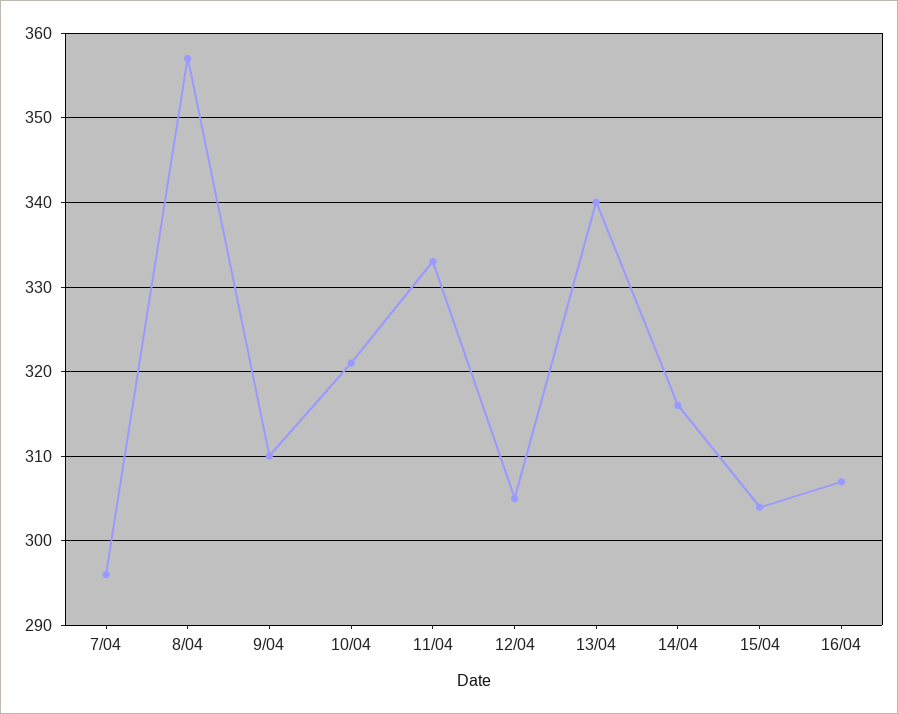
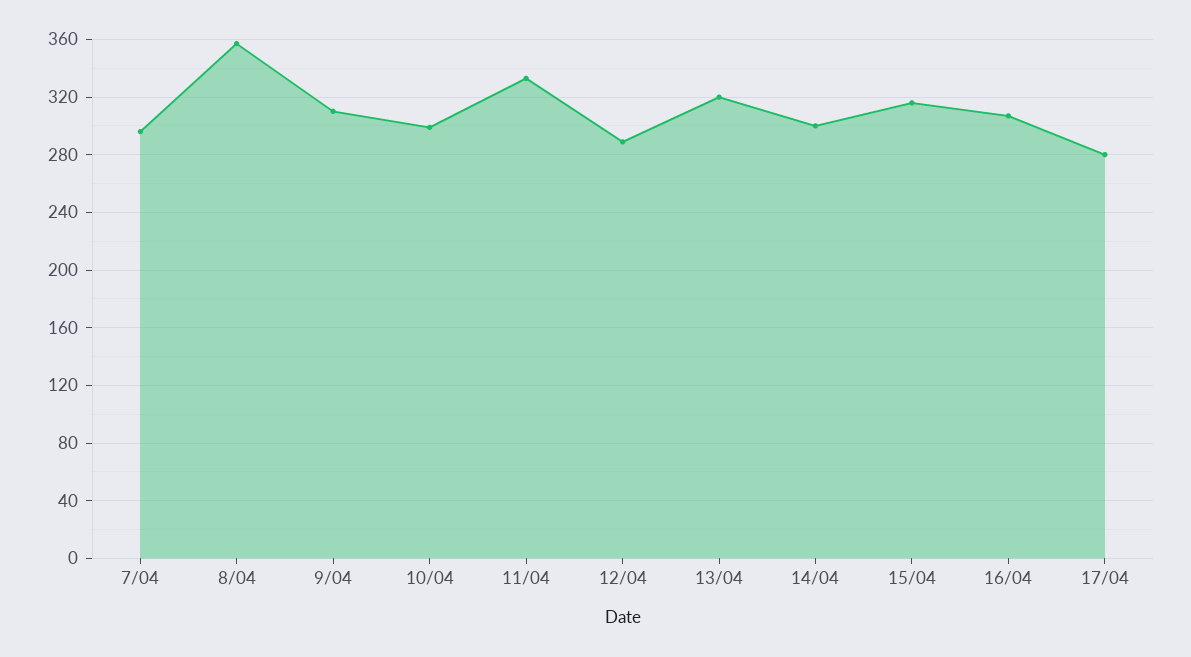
10/04: 321 -> 300
12/04: 305 -> 290
13/04: 340 -> 320
14/04: 316 -> 300
15/04: 304 -> 315
17/04: none -> 280

